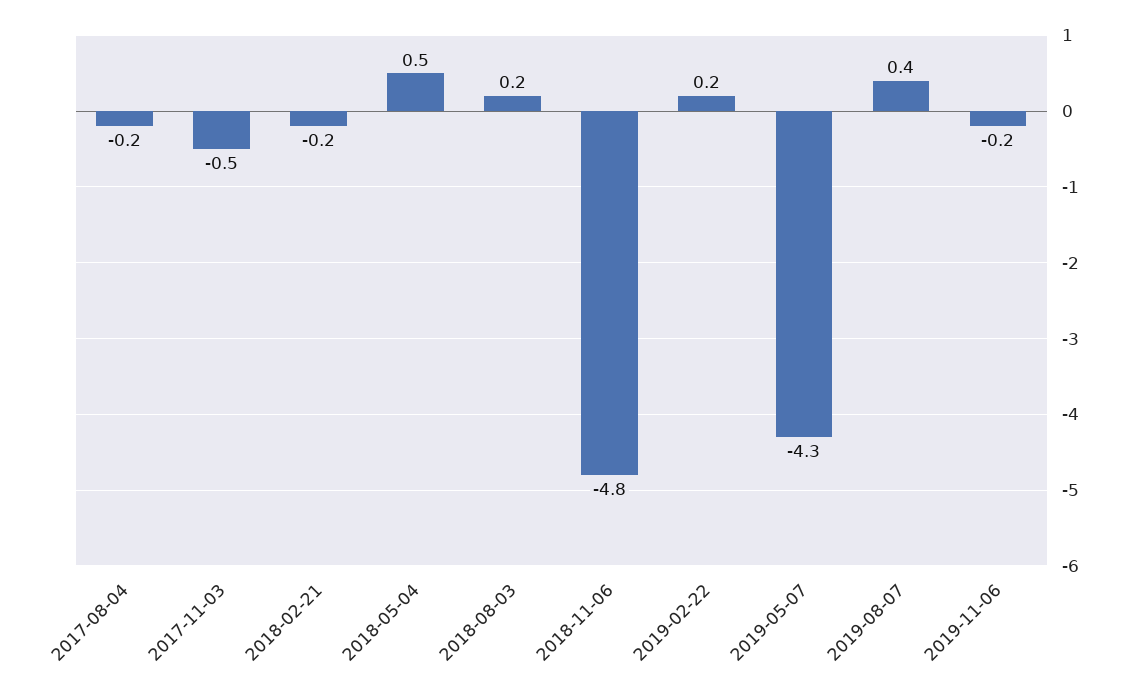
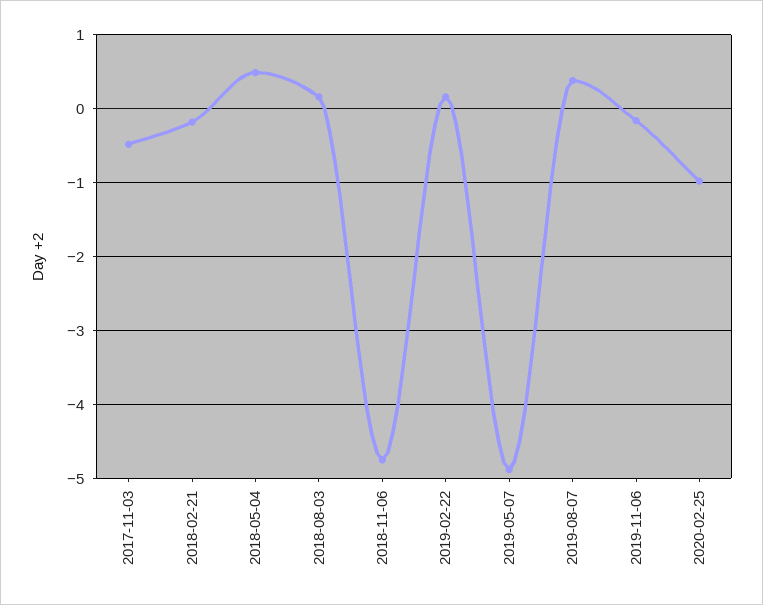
2017-08-04: -0.2 -> none
2019-05-07: -4.3 -> -4.9
2020-02-25: none -> -1

